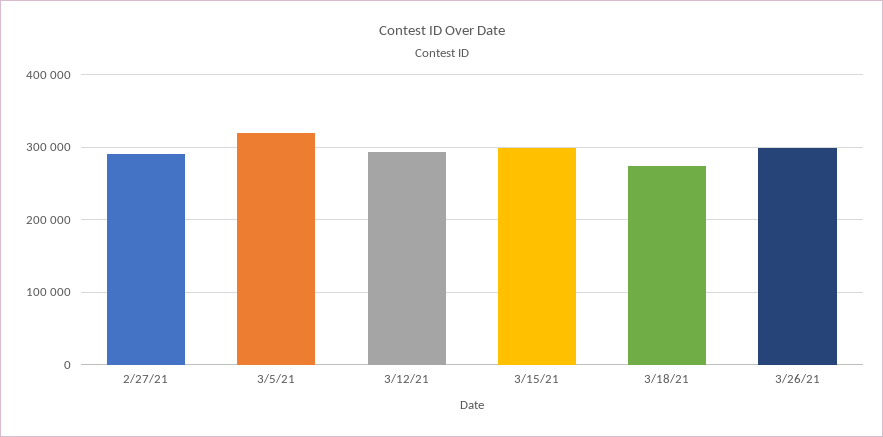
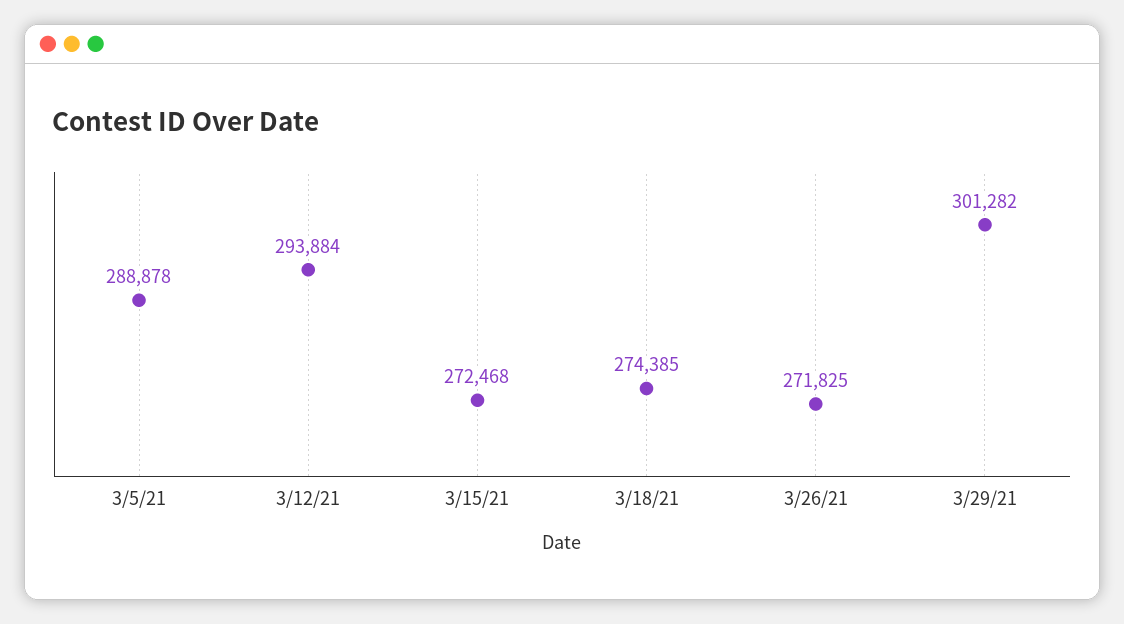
2/27/21: 290000 -> none
3/5/21: 320000 -> 288878
3/15/21: 300000 -> 272468
3/26/21: 300000 -> 271825
3/29/21: none -> 301282

